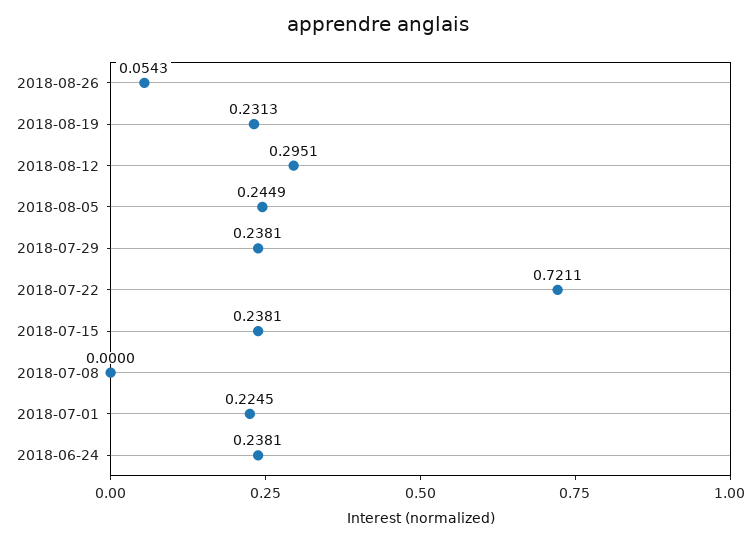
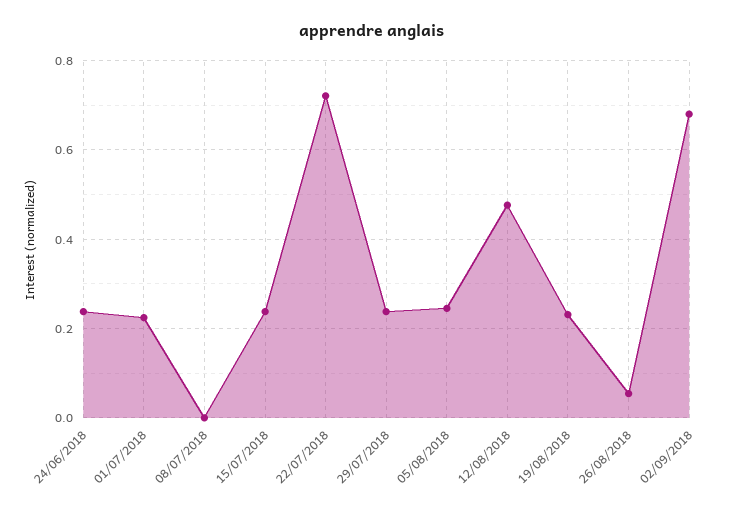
2018-08-12: 0.2951 -> 0.48
02/09/2018: none -> 0.68

